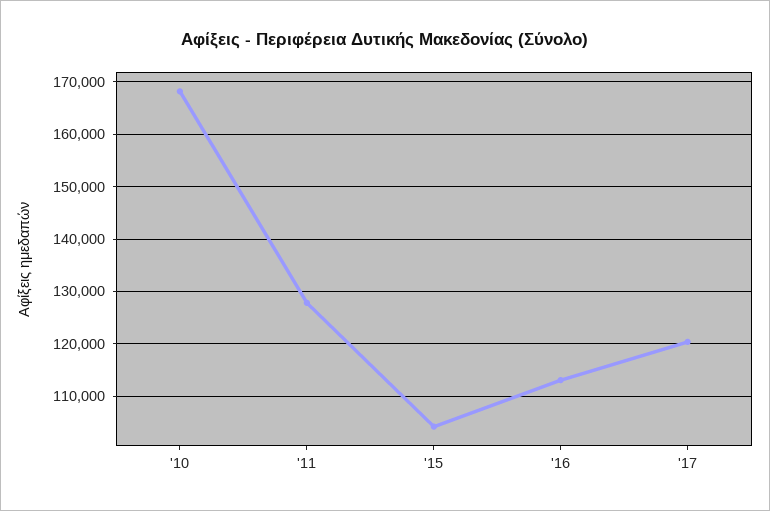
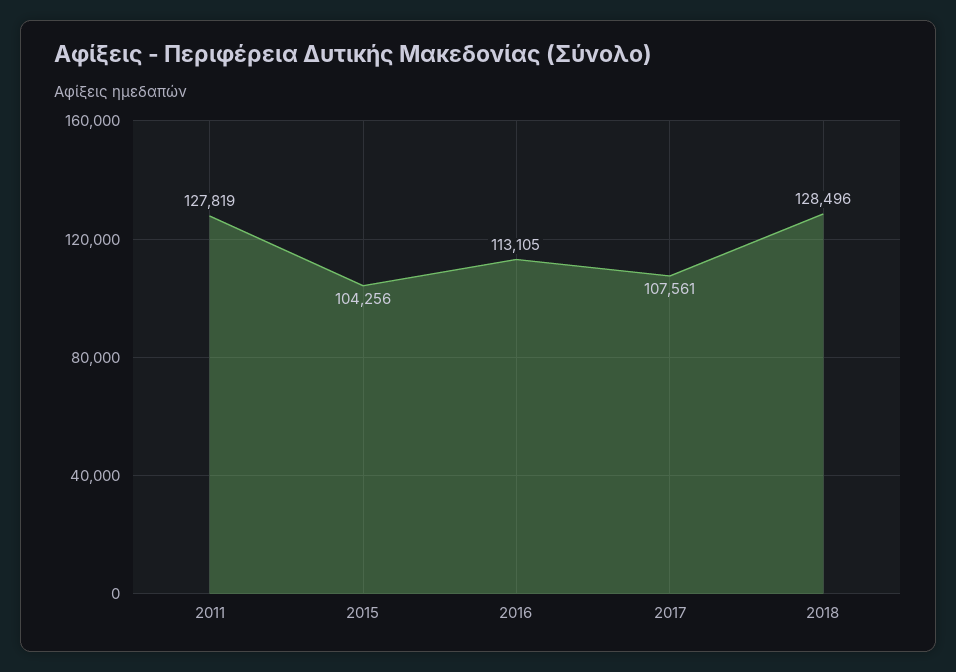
'10: 168000 -> none
'17: 120000 -> 107561
2018: none -> 128496

